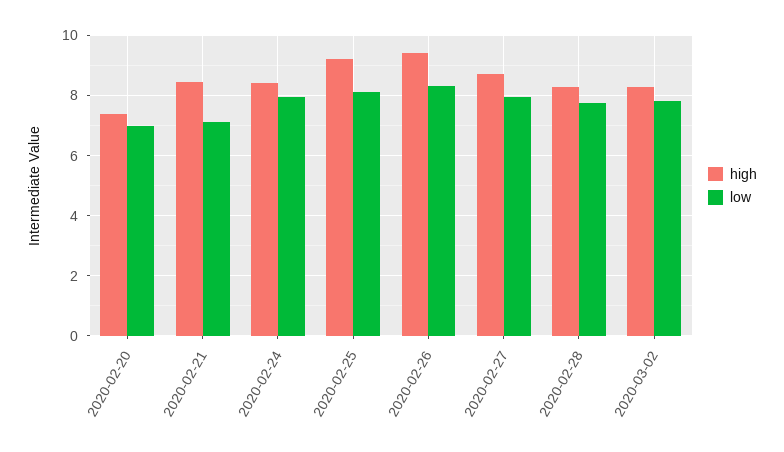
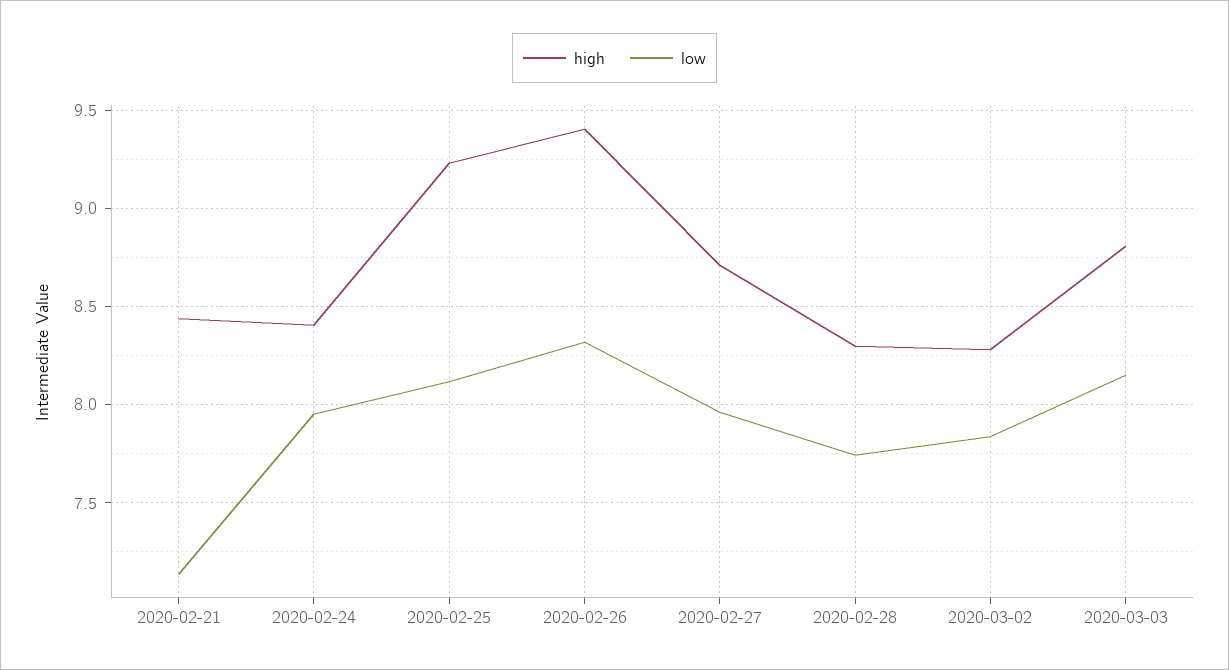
high, 2020-02-20: 7.4 -> none
low, 2020-02-20: 7 -> none
high, 2020-03-03: none -> 8.8
low, 2020-03-03: none -> 8.15

